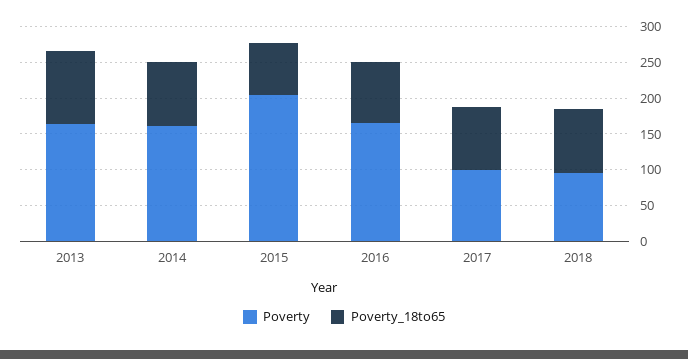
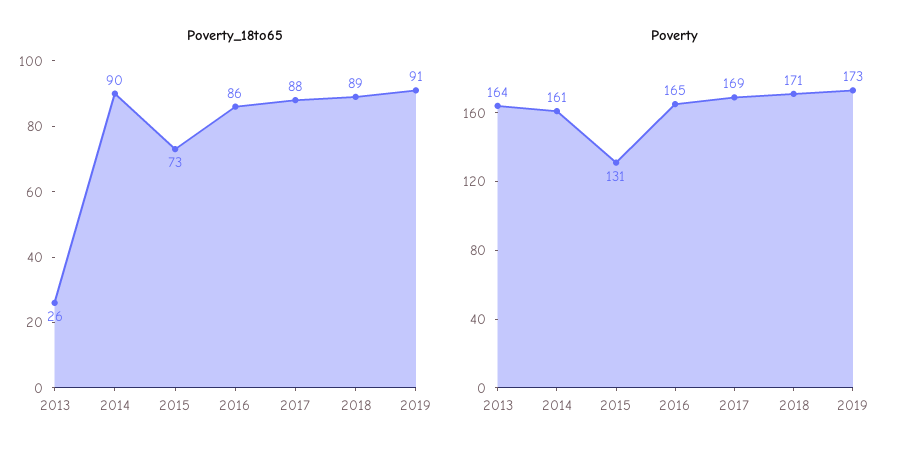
Poverty_18to65, 2013: 100 -> 26
Poverty, 2015: 200 -> 131
Poverty, 2017: 100 -> 169
Poverty, 2018: 100 -> 171
Poverty_18to65, 2019: none -> 91
Poverty, 2019: none -> 173

